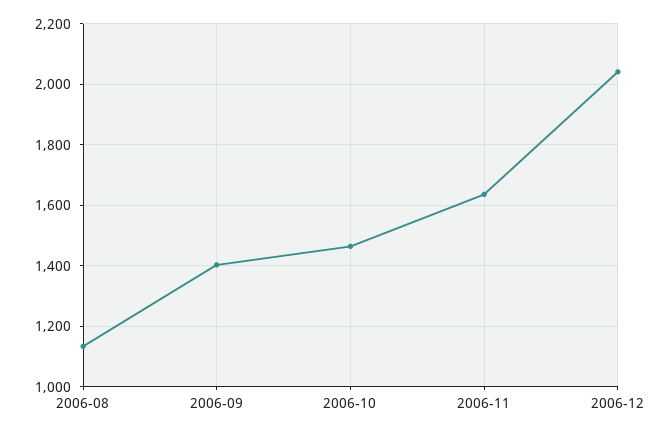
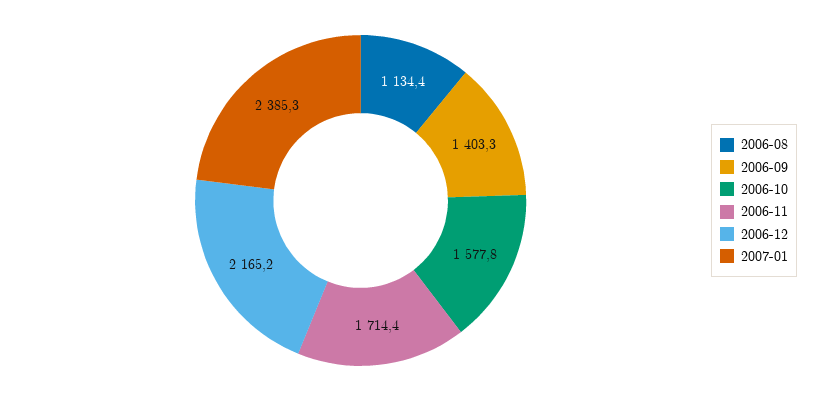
2006-10: 1460 -> 1577.8
2006-11: 1640 -> 1714.4
2006-12: 2040 -> 2165.2
2007-01: none -> 2385.3

